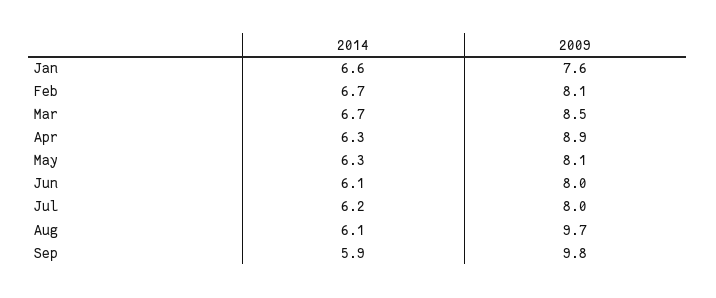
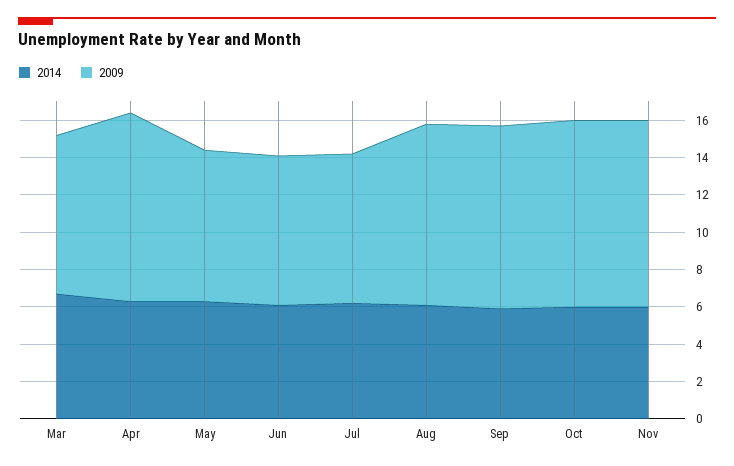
2014, Jan: 6.6 -> none
2009, Jan: 7.6 -> none
2014, Feb: 6.7 -> none
2009, Feb: 8.1 -> none
2009, Apr: 8.9 -> 10
2014, Oct: none -> 6
2009, Oct: none -> 10
2014, Nov: none -> 6
2009, Nov: none -> 10

